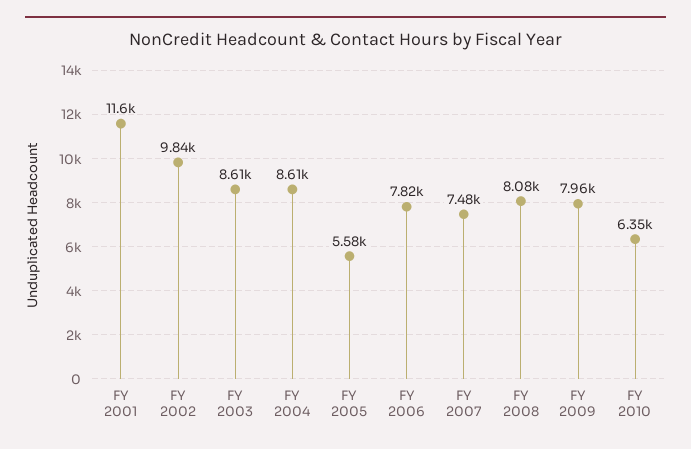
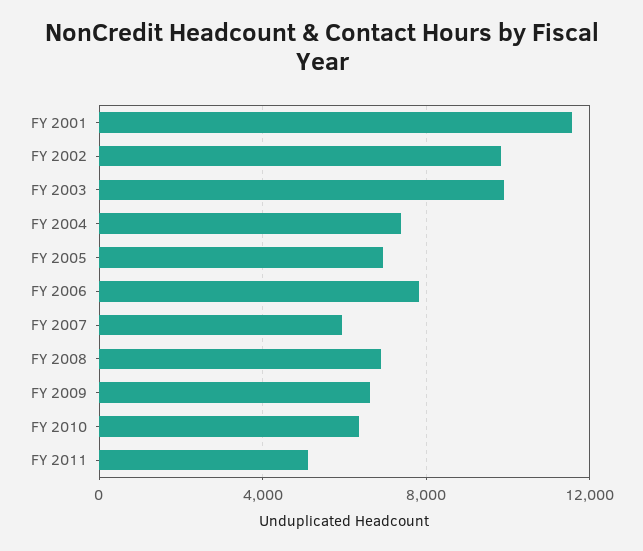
FY 2003: 8610 -> 10000
FY 2004: 8610 -> 7500
FY 2005: 5580 -> 7000
FY 2007: 7480 -> 6000
FY 2008: 8080 -> 7000
FY 2009: 7960 -> 6500
FY 2011: none -> 5000

